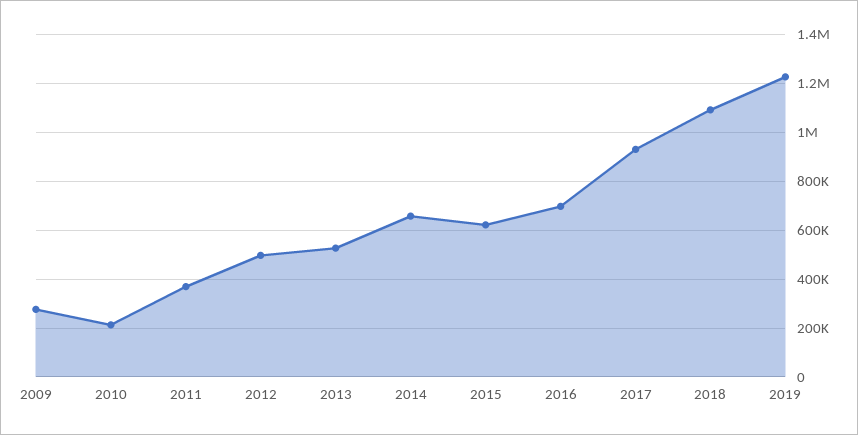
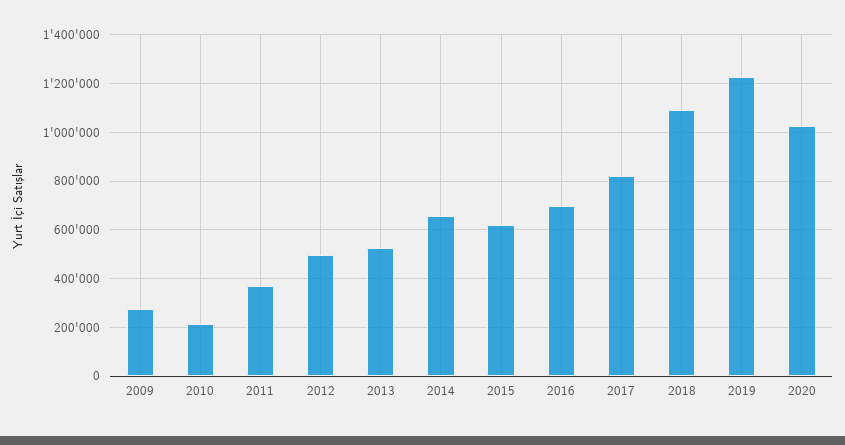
2017: 925000 -> 825000
2020: none -> 1025000

